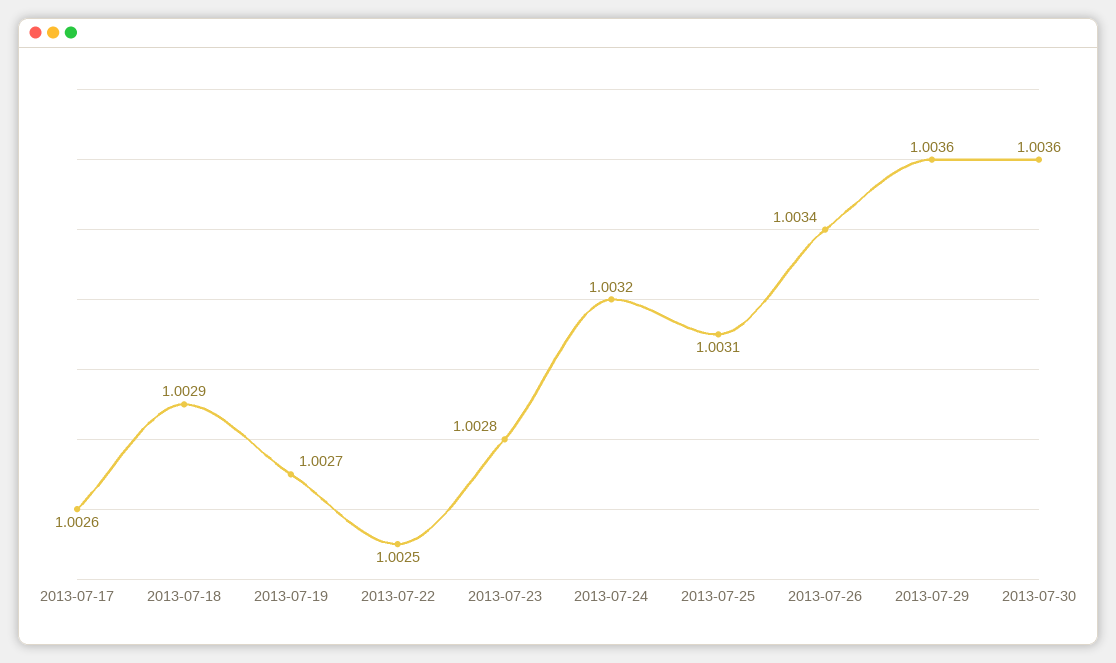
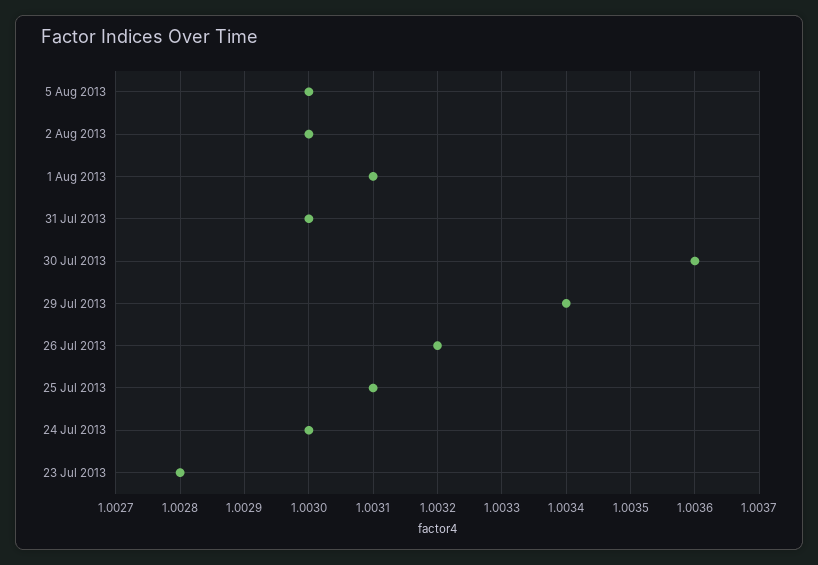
2013-07-17: 1.0026 -> none
2013-07-18: 1.0029 -> none
2013-07-19: 1.0027 -> none
2013-07-22: 1.0025 -> none
2013-07-24: 1.0032 -> 1.003
2013-07-26: 1.0034 -> 1.0032
2013-07-29: 1.0036 -> 1.0034
5 Aug 2013: none -> 1.003
2 Aug 2013: none -> 1.003
1 Aug 2013: none -> 1.0031
31 Jul 2013: none -> 1.003

